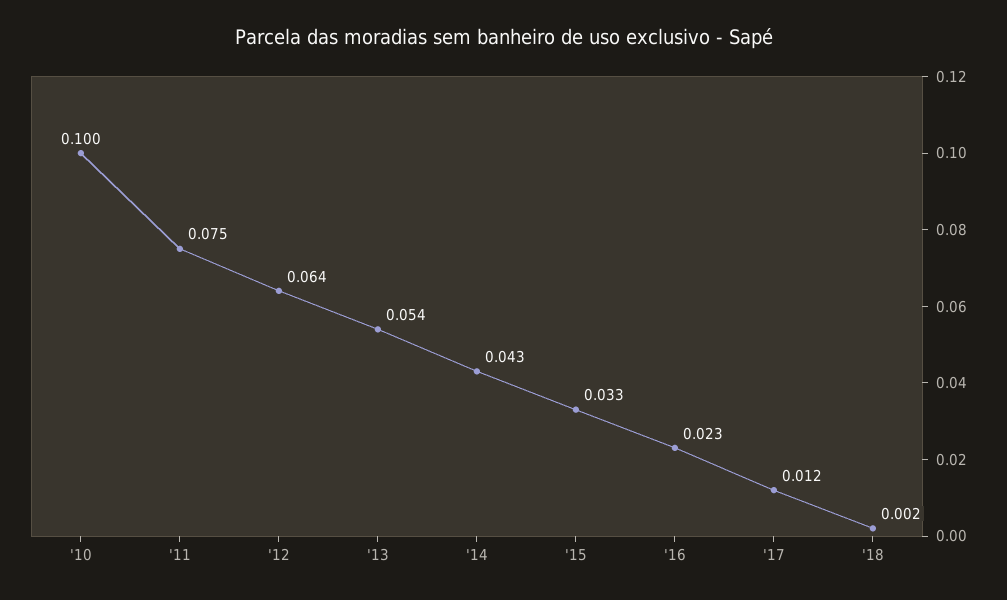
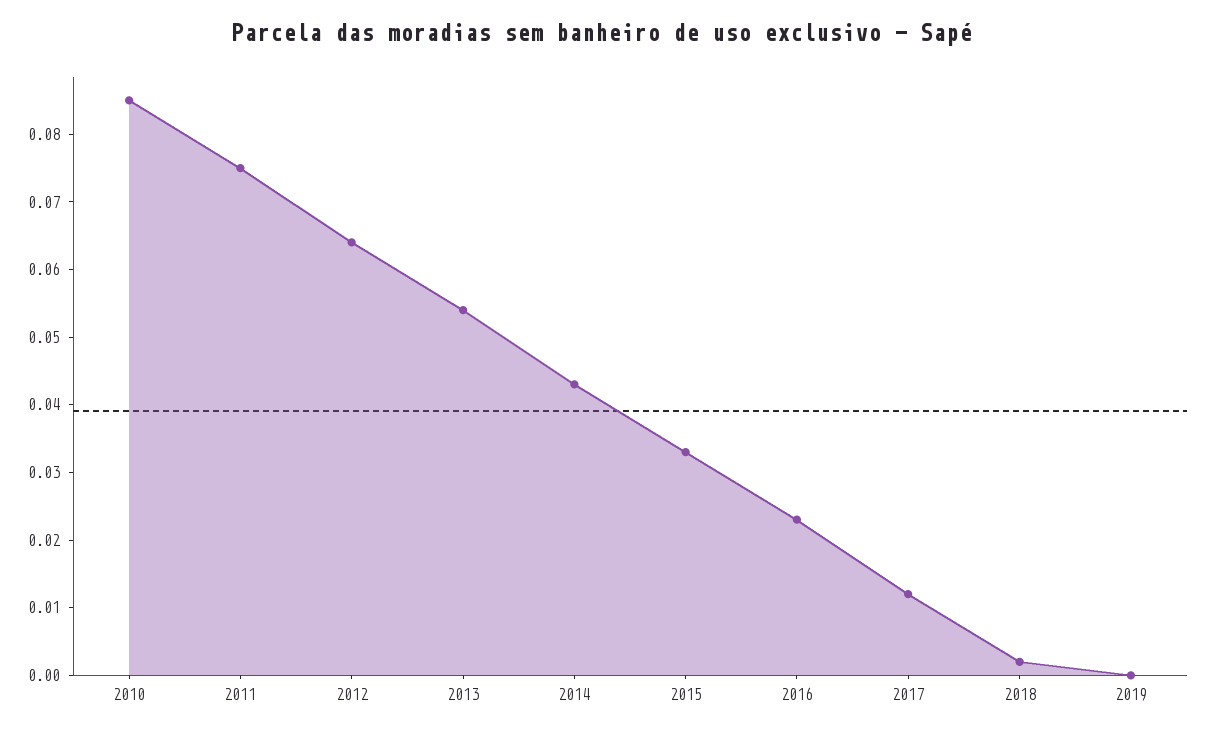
'10: 0.1 -> 0.085
2019: none -> 0

